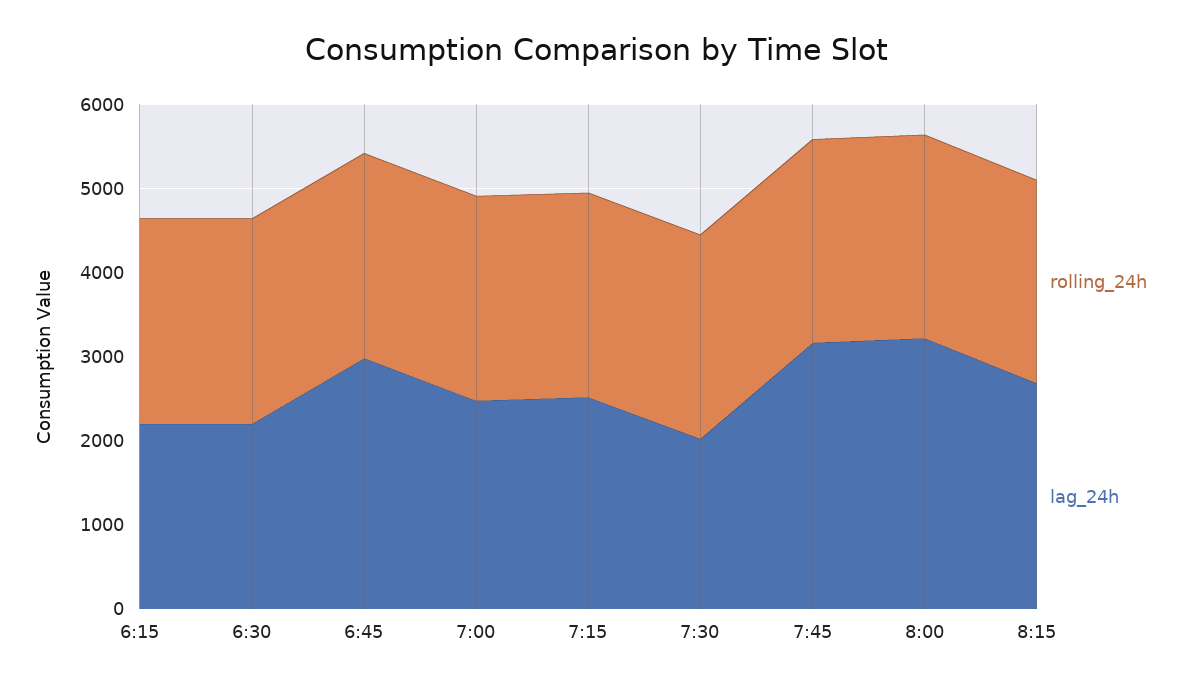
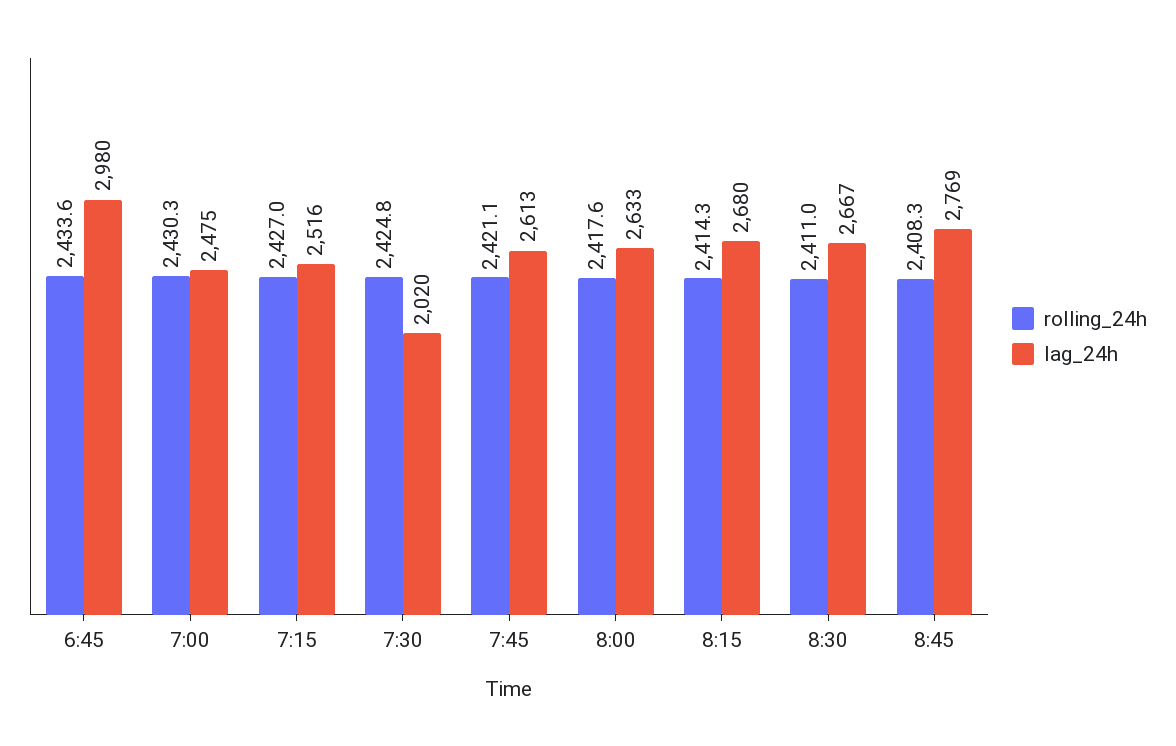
rolling_24h, 6:15: 2400 -> none
lag_24h, 6:15: 2200 -> none
rolling_24h, 6:30: 2400 -> none
lag_24h, 6:30: 2200 -> none
lag_24h, 7:45: 3200 -> 2613
lag_24h, 8:00: 3200 -> 2633
rolling_24h, 8:30: none -> 2411
lag_24h, 8:30: none -> 2667
rolling_24h, 8:45: none -> 2408.3
lag_24h, 8:45: none -> 2769

